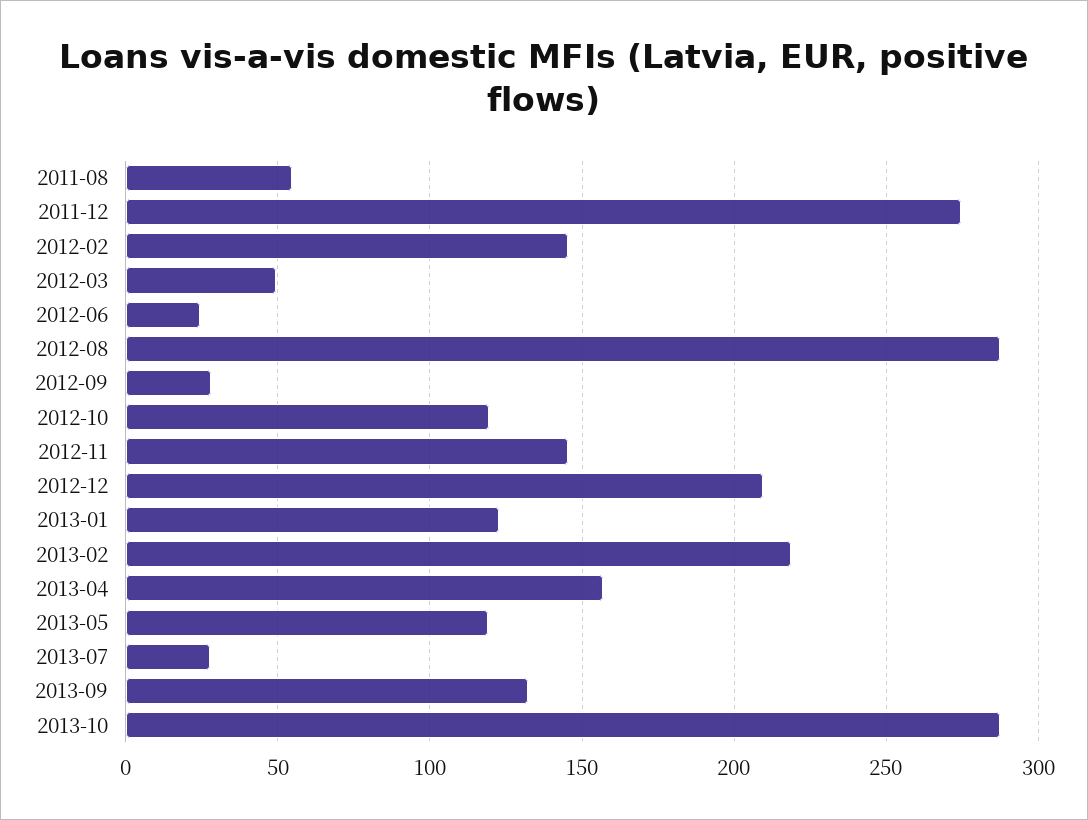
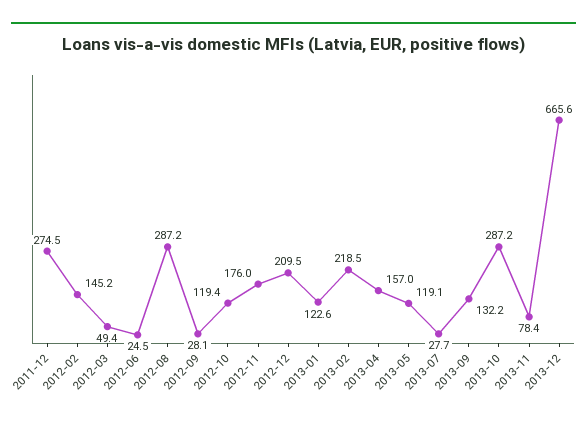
2011-08: 55 -> none
2012-11: 145 -> 176
2013-11: none -> 78.4
2013-12: none -> 665.6

